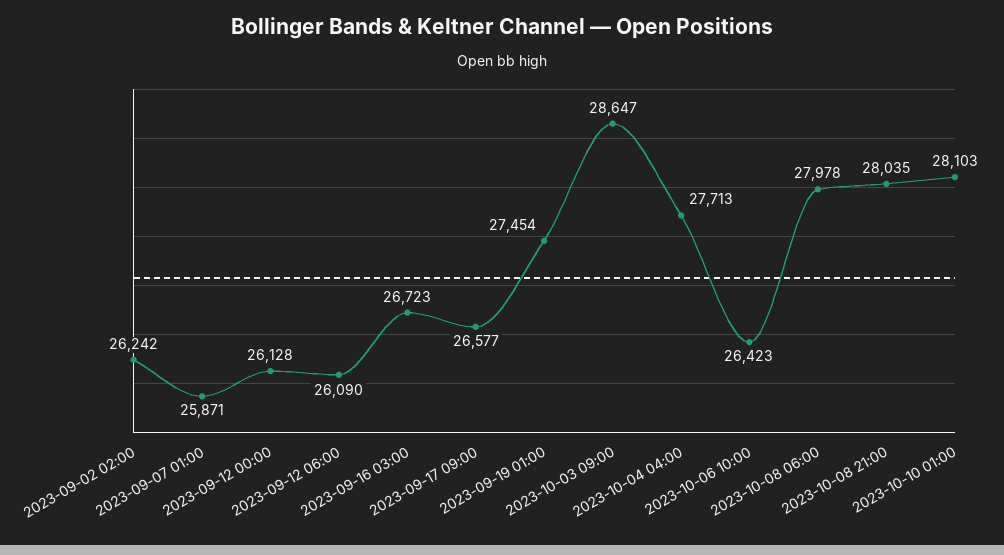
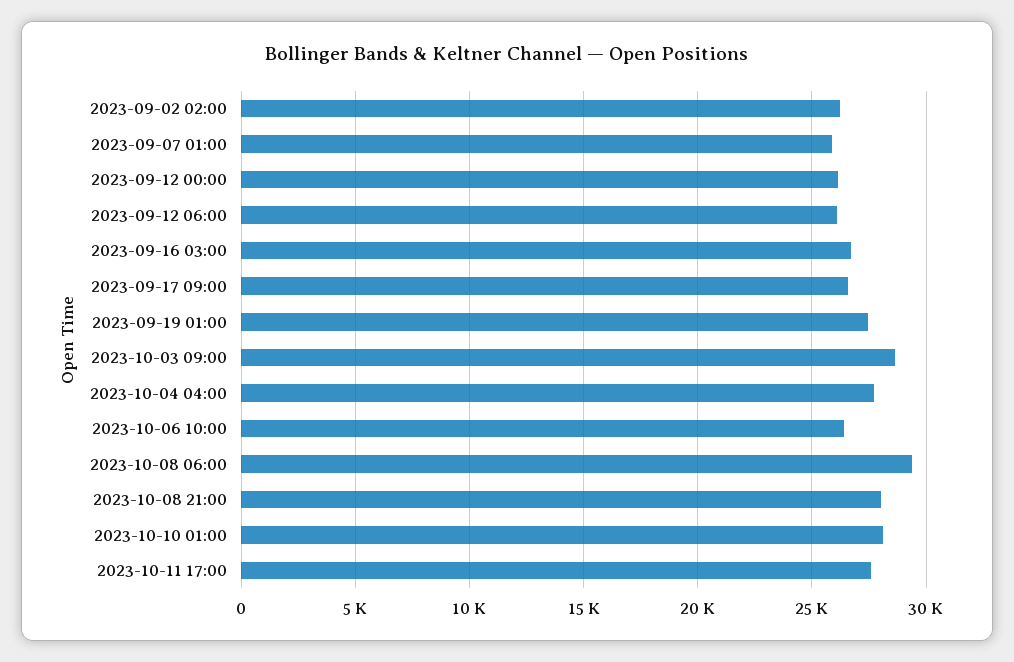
2023-10-08 06:00: 27978 -> 29500
2023-10-11 17:00: none -> 27500

